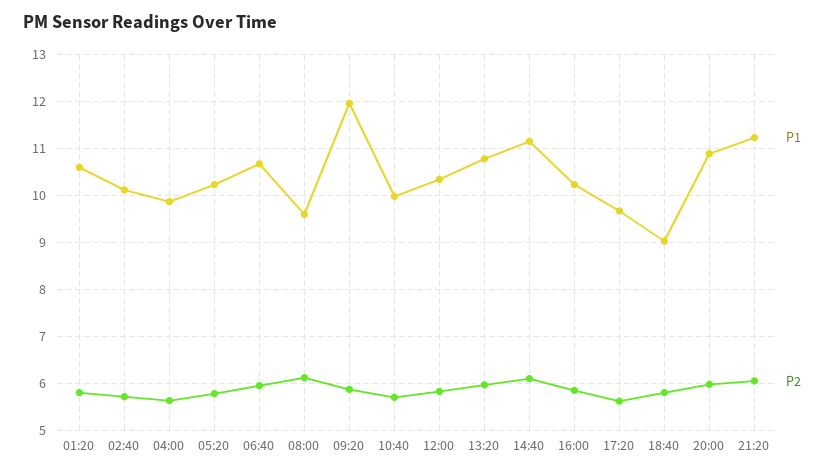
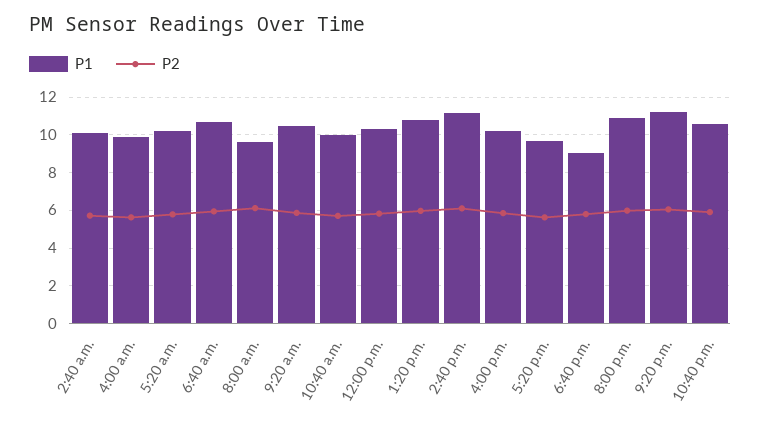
P1, 01:20: 10.6 -> none
P2, 01:20: 5.8 -> none
P1, 09:20: 12 -> 10.5
P1, 10:40 p.m.: none -> 10.5
P2, 10:40 p.m.: none -> 6

